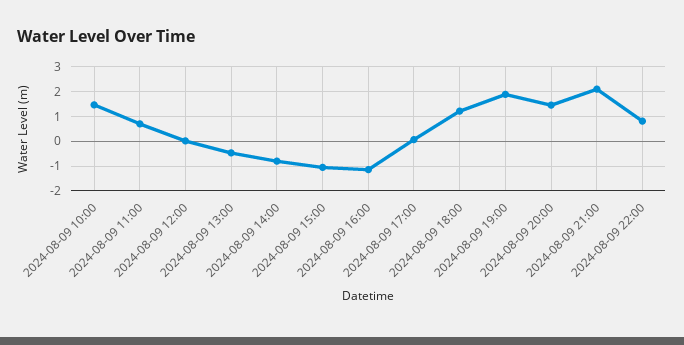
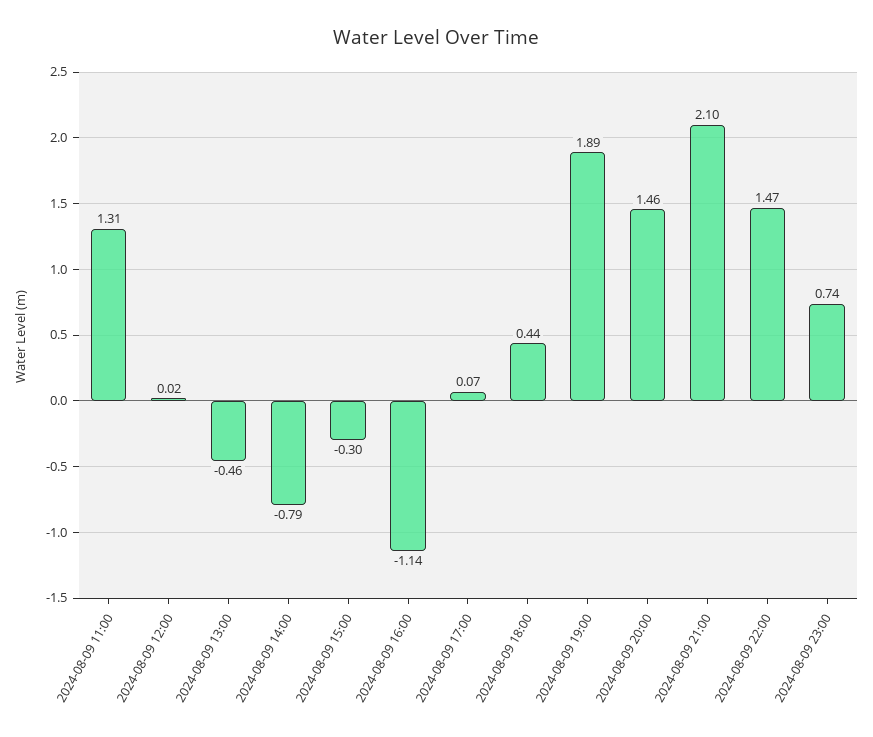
2024-08-09 10:00: 1.5 -> none
2024-08-09 11:00: 0.75 -> 1.31
2024-08-09 15:00: -1 -> -0.3
2024-08-09 18:00: 1.25 -> 0.44
2024-08-09 22:00: 0.75 -> 1.47
2024-08-09 23:00: none -> 0.74

